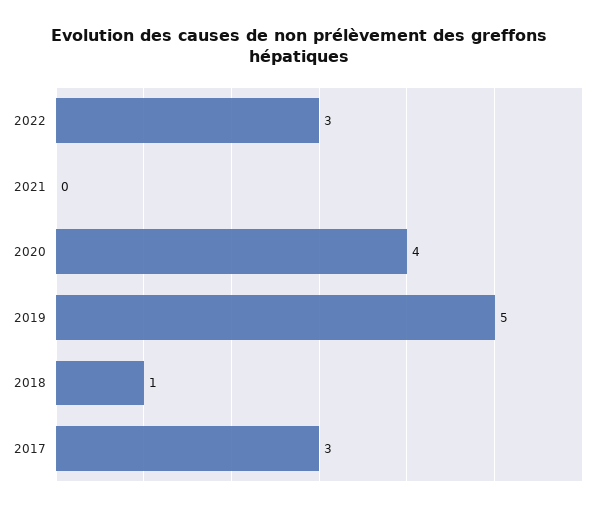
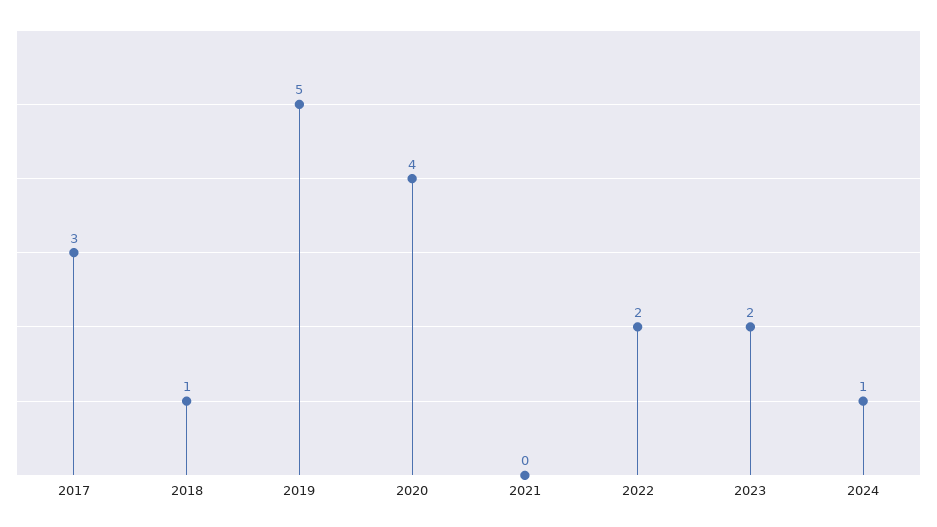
2022: 3 -> 2
2023: none -> 2
2024: none -> 1

